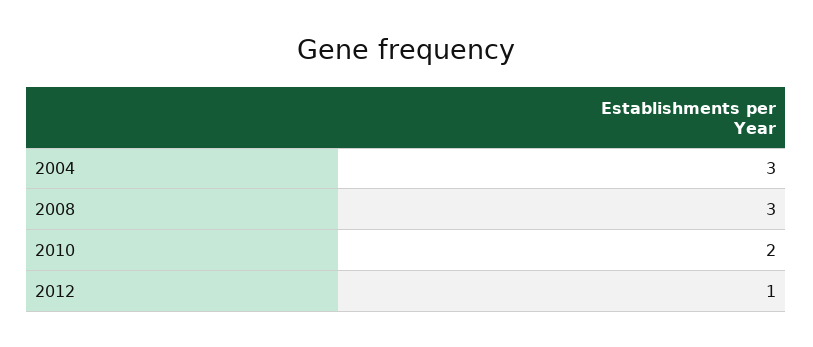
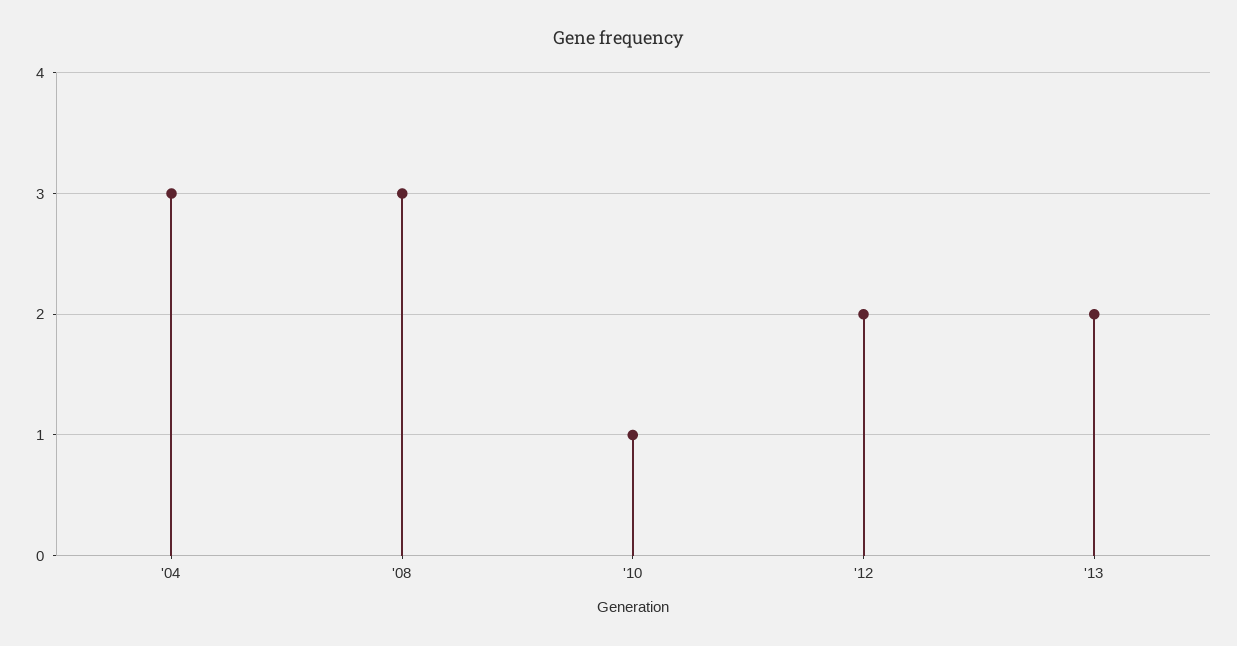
2010: 2 -> 1
2012: 1 -> 2
'13: none -> 2

